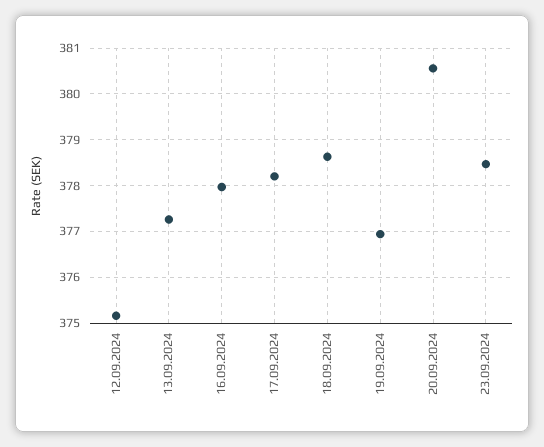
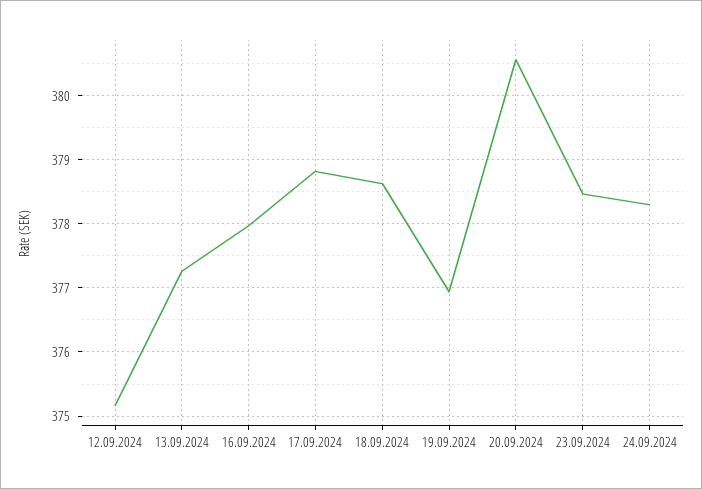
17.09.2024: 378.2 -> 378.8
24.09.2024: none -> 378.3

